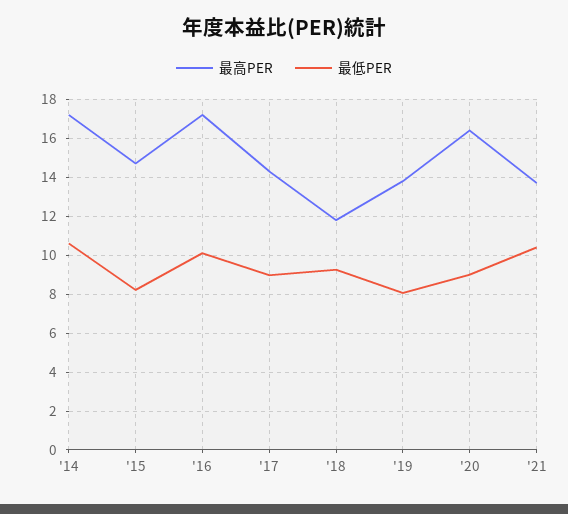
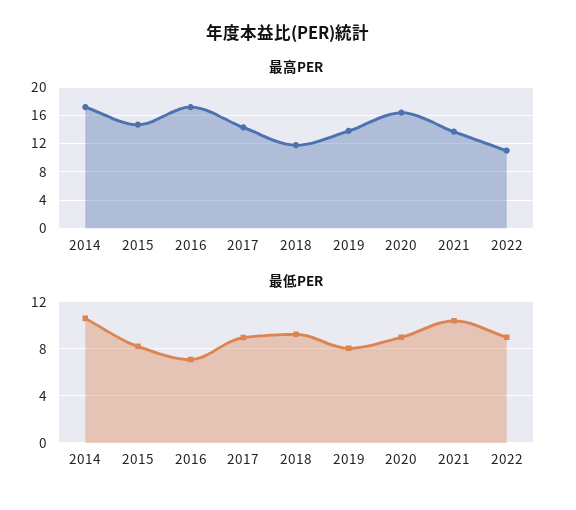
最低PER, '16: 10 -> 7
最高PER, 2022: none -> 11
最低PER, 2022: none -> 9

